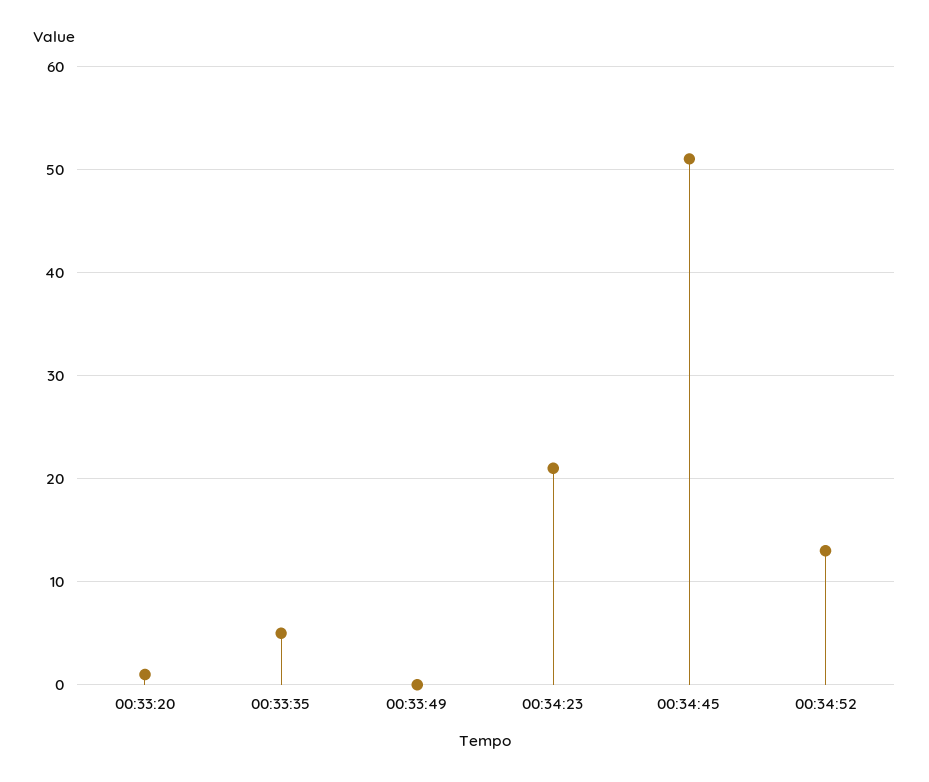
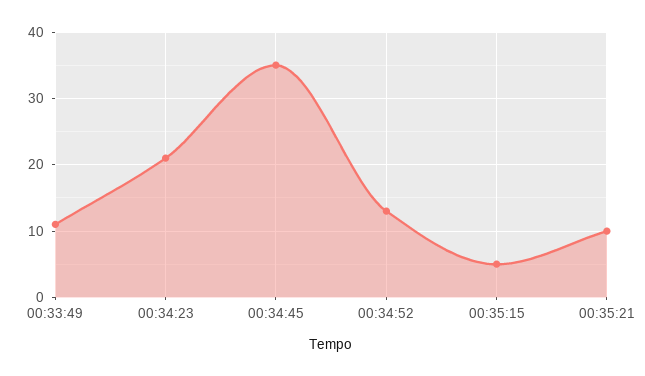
00:33:20: 1 -> none
00:33:35: 5 -> none
00:33:49: 0 -> 11
00:34:45: 51 -> 35
00:35:15: none -> 5
00:35:21: none -> 10

